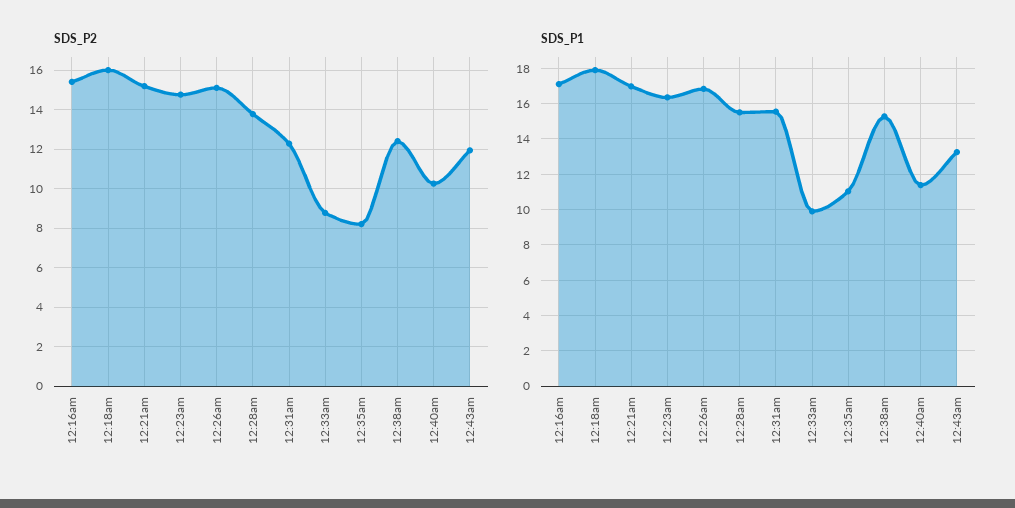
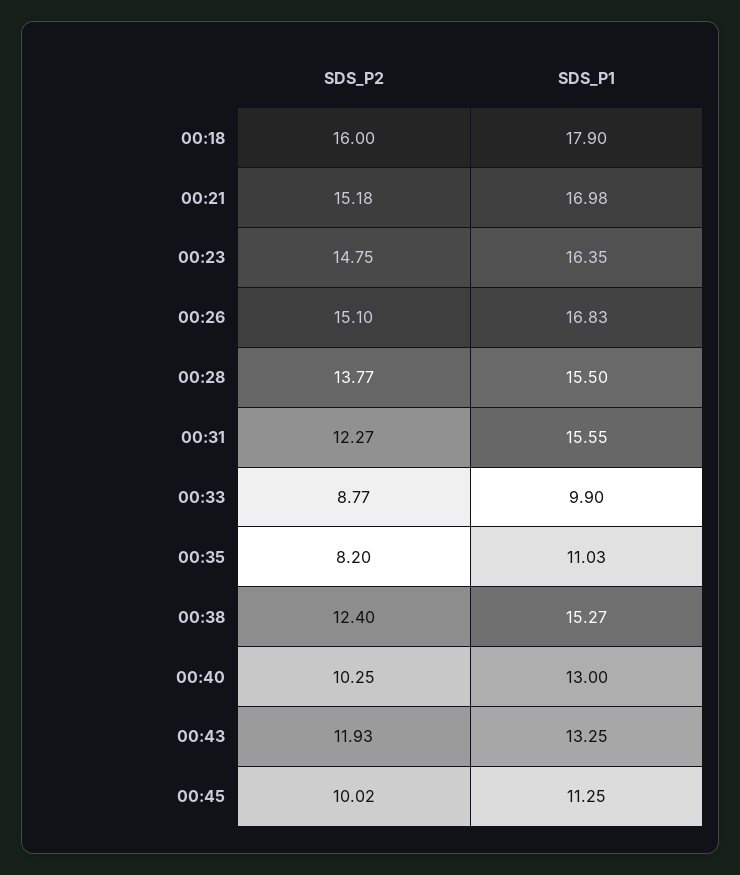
SDS_P2, 12:16am: 15.5 -> none
SDS_P1, 12:16am: 17 -> none
SDS_P1, 12:40am: 11.5 -> 13
SDS_P2, 00:45: none -> 10.02
SDS_P1, 00:45: none -> 11.25

